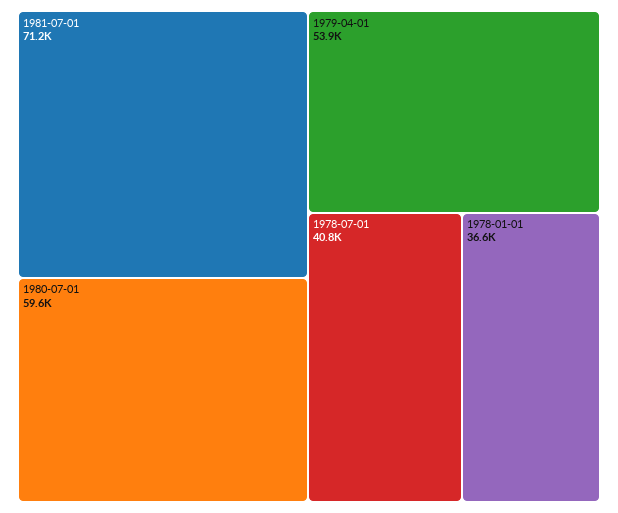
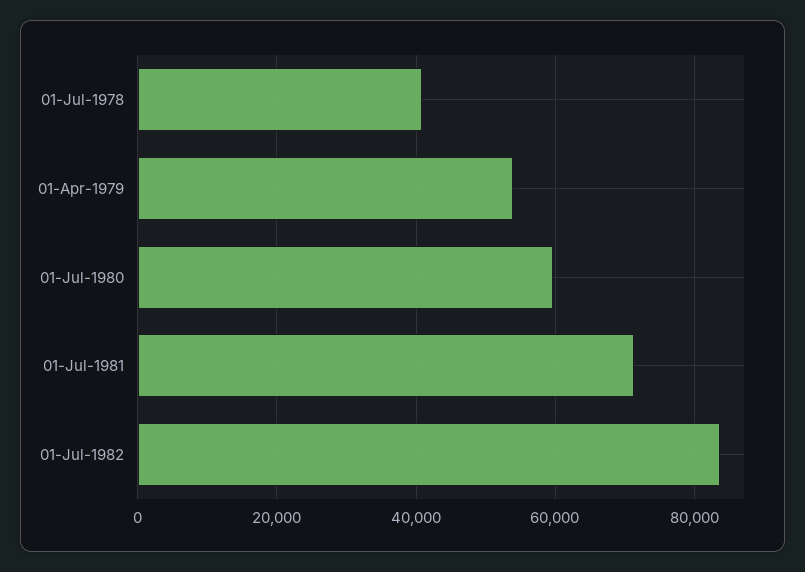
1978-01-01: 36600 -> none
01-Jul-1982: none -> 84000

